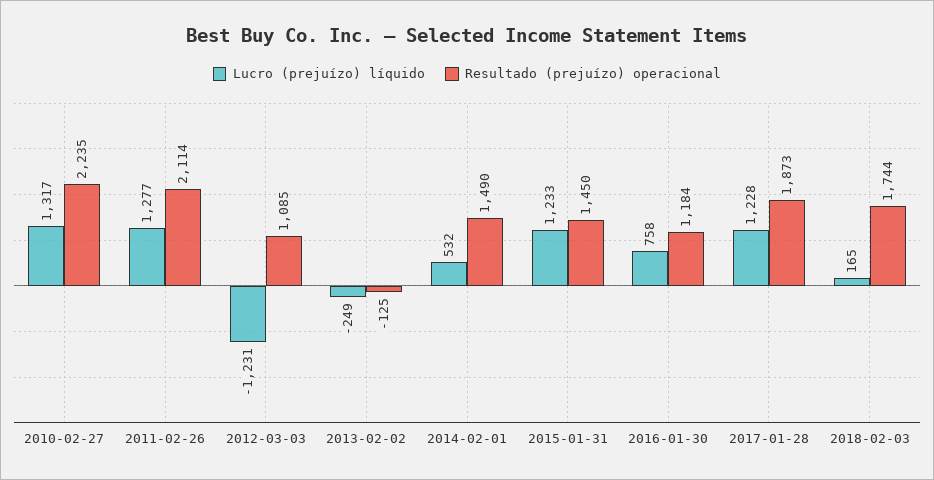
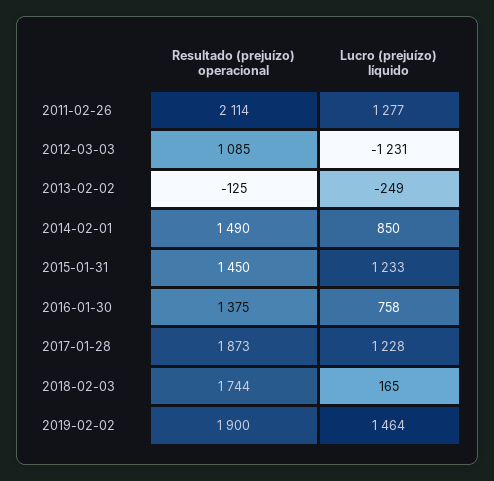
Lucro (prejuízo) líquido, 2010-02-27: 1317 -> none
Resultado (prejuízo) operacional, 2010-02-27: 2235 -> none
Lucro (prejuízo) líquido, 2014-02-01: 532 -> 850
Resultado (prejuízo) operacional, 2016-01-30: 1184 -> 1375
Resultado (prejuízo) operacional, 2019-02-02: none -> 1900
Lucro (prejuízo) líquido, 2019-02-02: none -> 1464

